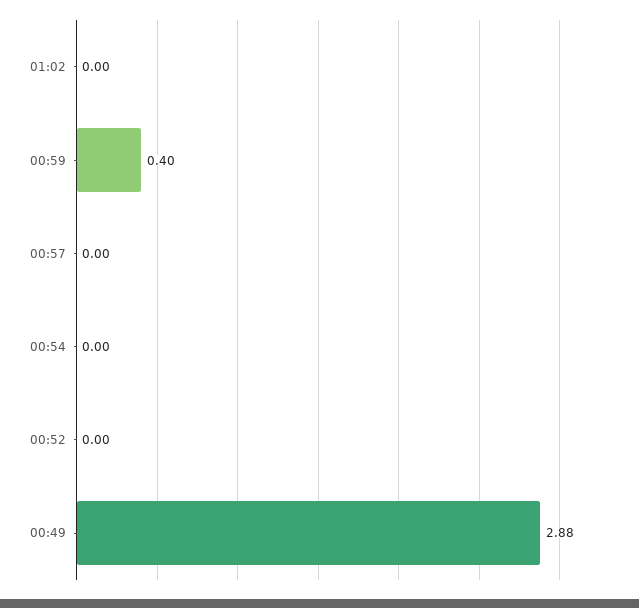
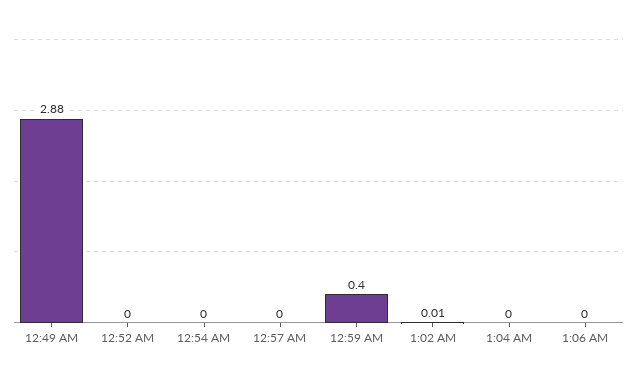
01:02: 0 -> 0.01
1:04 AM: none -> 0
1:06 AM: none -> 0

